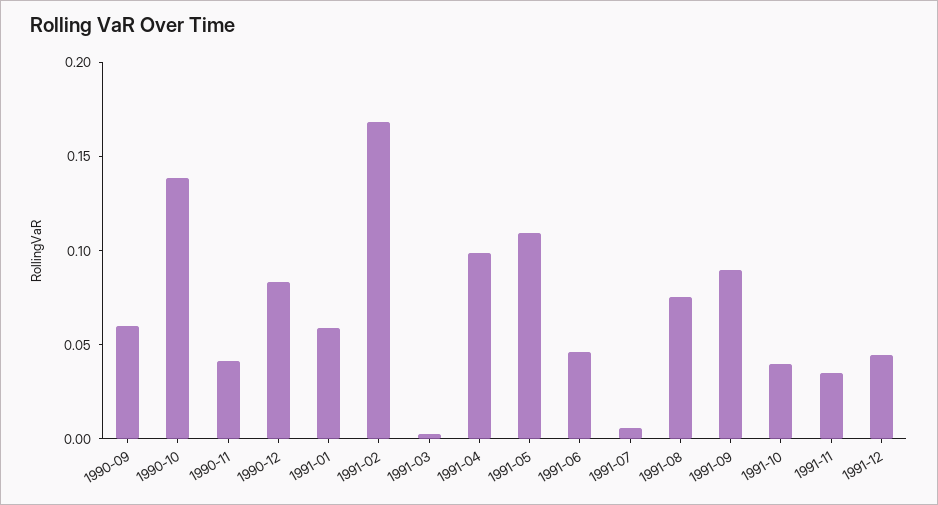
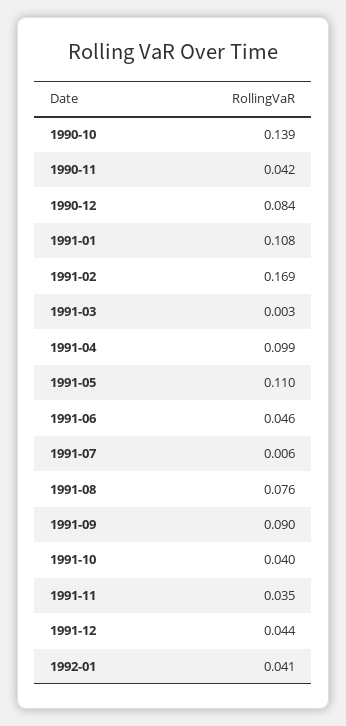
1990-09: 0.06 -> none
1991-01: 0.06 -> 0.108
1992-01: none -> 0.041

